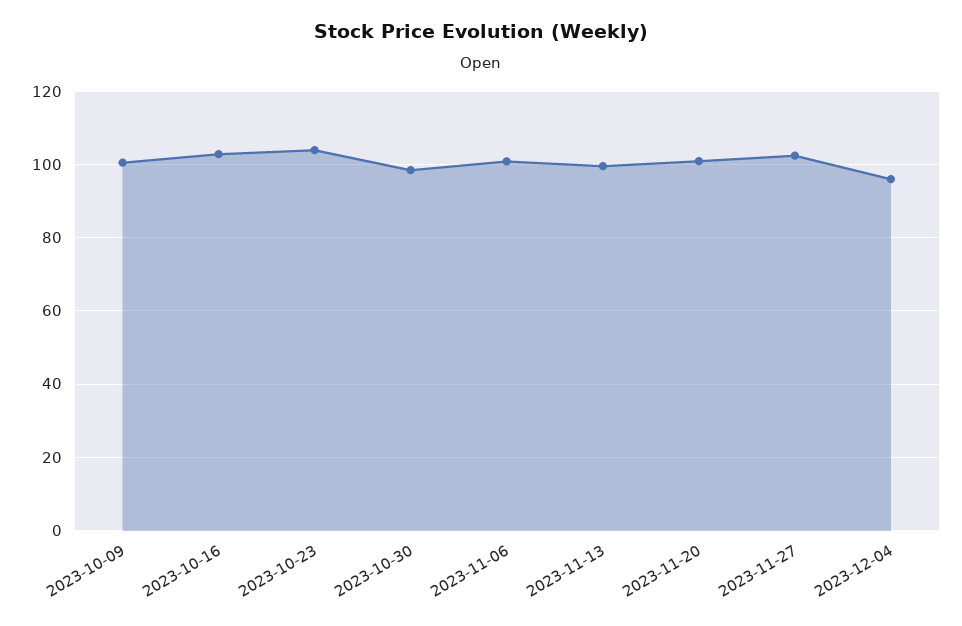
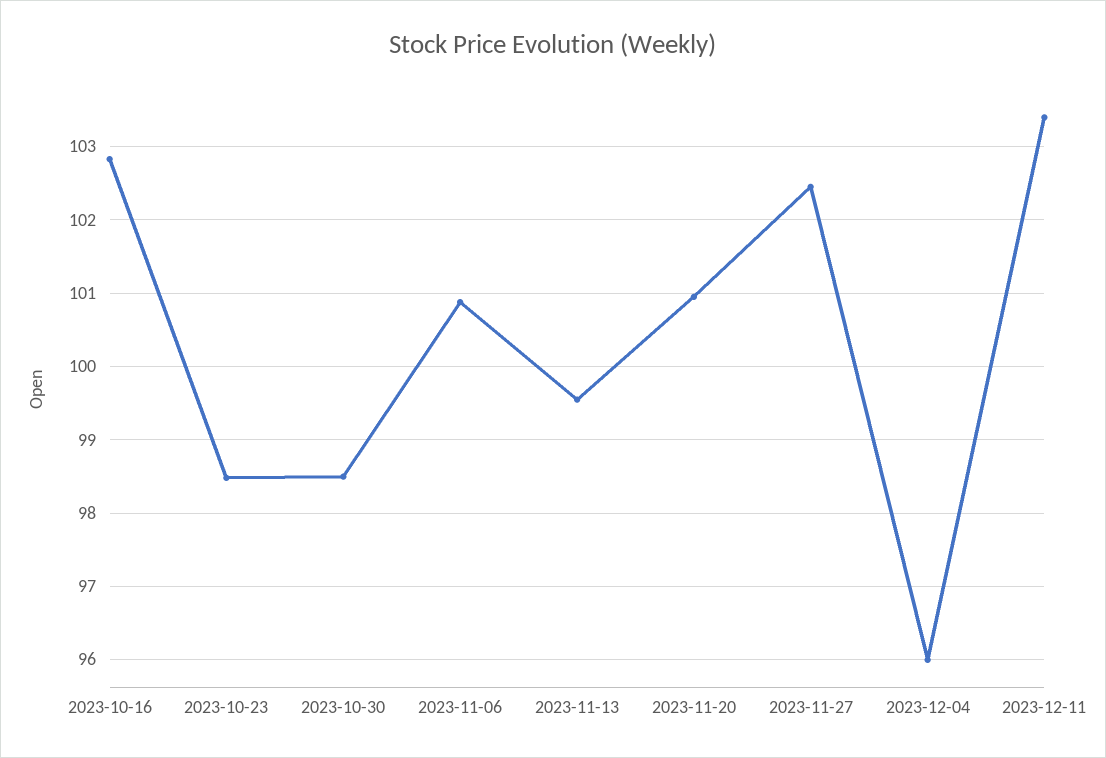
2023-10-09: 100 -> none
2023-10-23: 104 -> 98.5
2023-12-11: none -> 103.4

